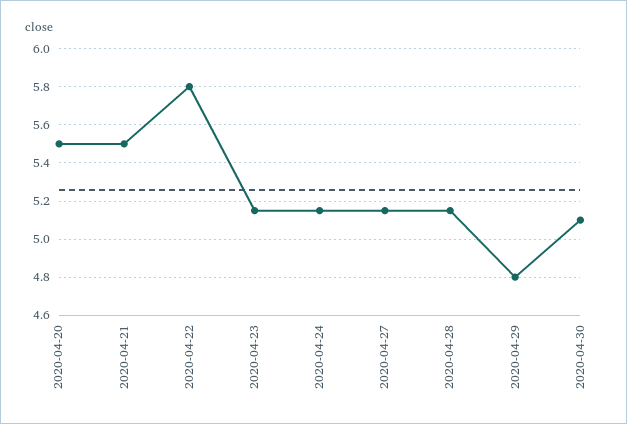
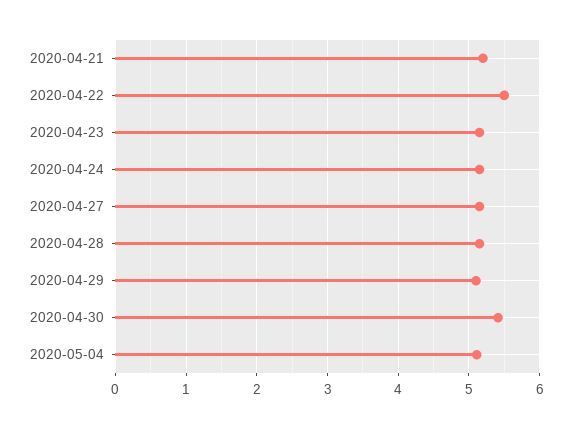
2020-04-20: 5.5 -> none
2020-04-21: 5.5 -> 5.2
2020-04-22: 5.8 -> 5.5
2020-04-29: 4.8 -> 5.1
2020-04-30: 5.1 -> 5.4
2020-05-04: none -> 5.1

